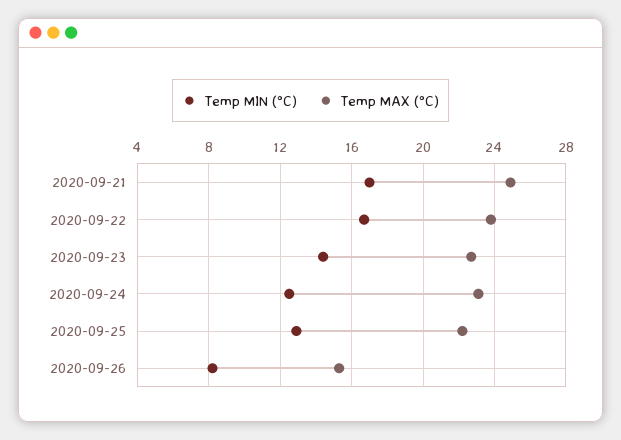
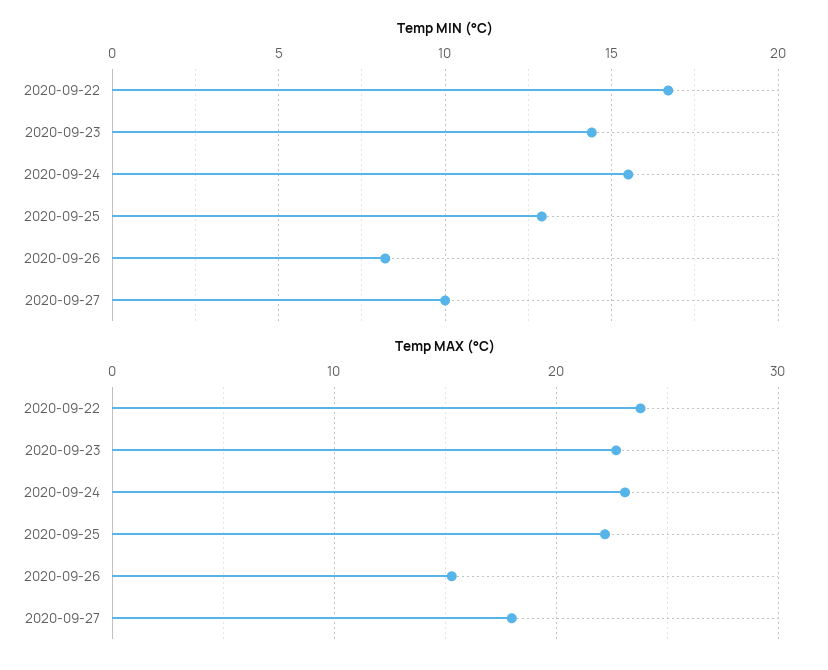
Temp MIN (°C), 2020-09-21: 17 -> none
Temp MAX (°C), 2020-09-21: 25 -> none
Temp MIN (°C), 2020-09-24: 12.5 -> 15.5
Temp MIN (°C), 2020-09-27: none -> 10
Temp MAX (°C), 2020-09-27: none -> 18

